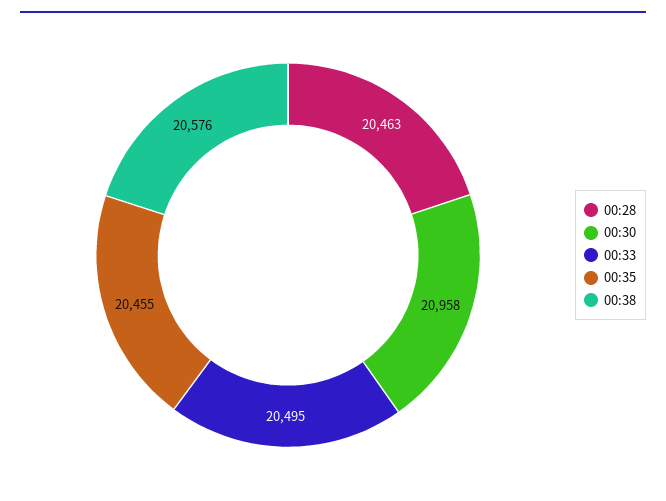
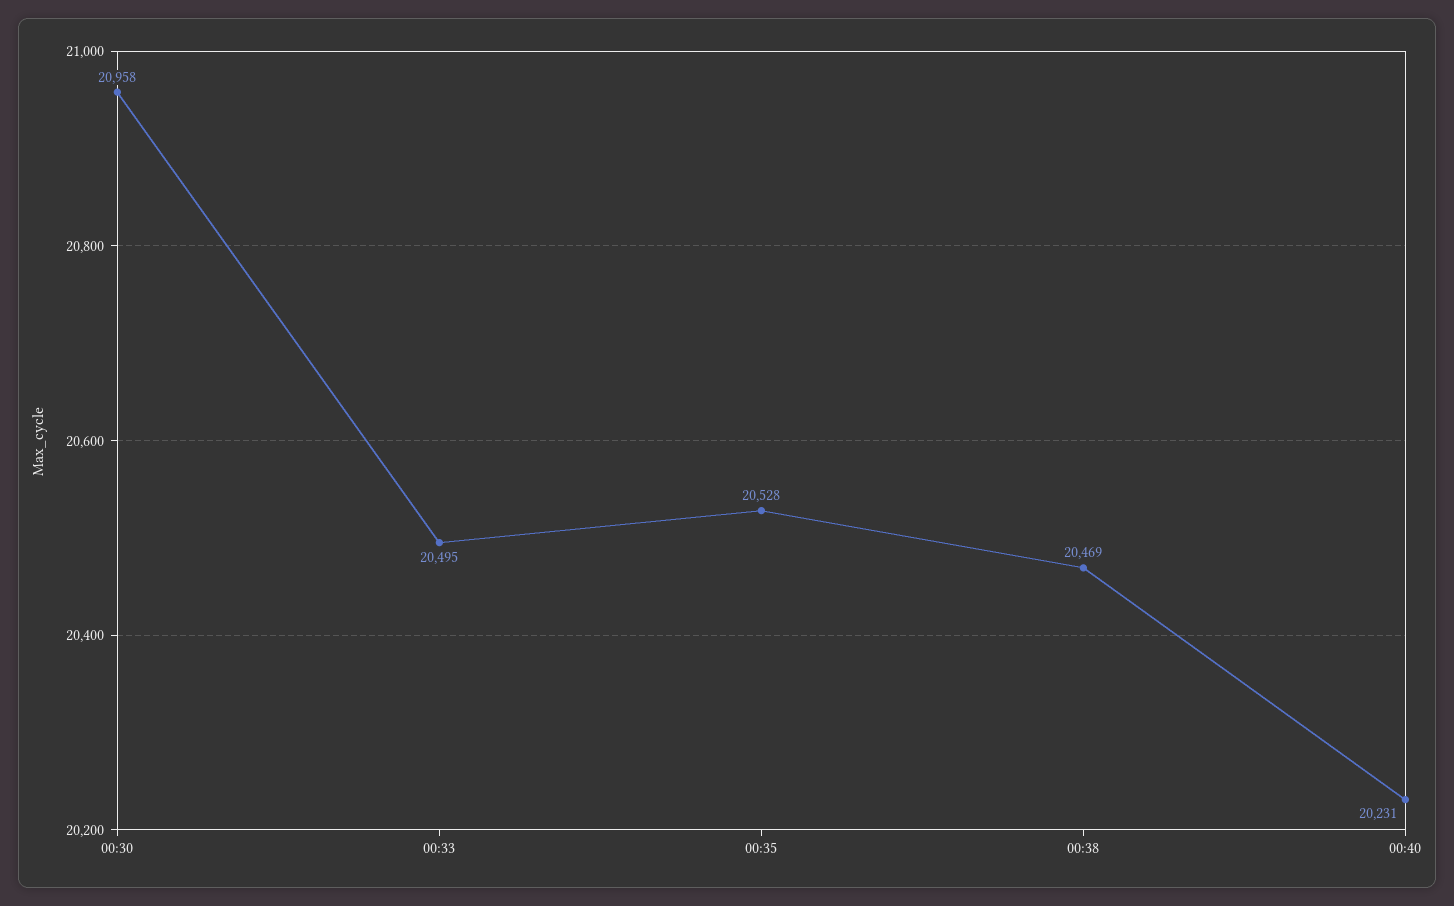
00:28: 20463 -> none
00:35: 20455 -> 20528
00:38: 20576 -> 20469
00:40: none -> 20231

